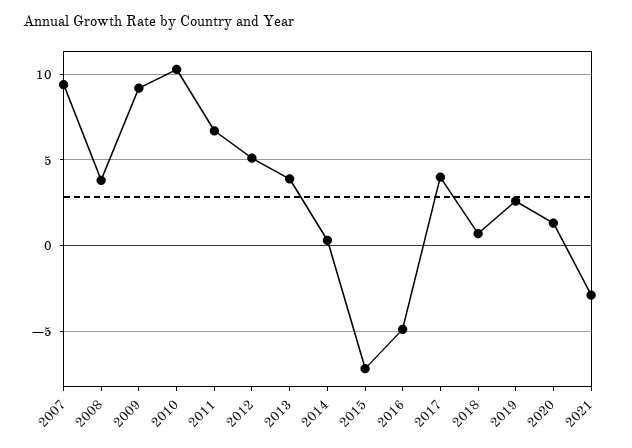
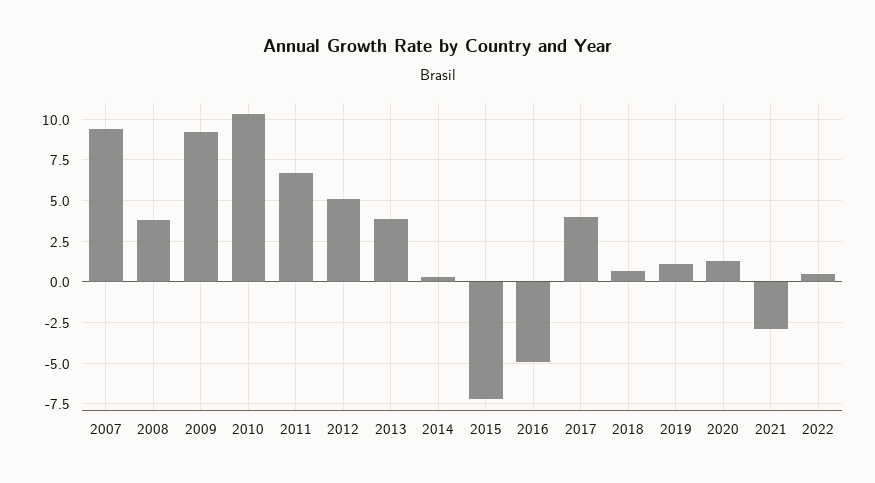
2019: 2.5 -> 1
2022: none -> 0.5

